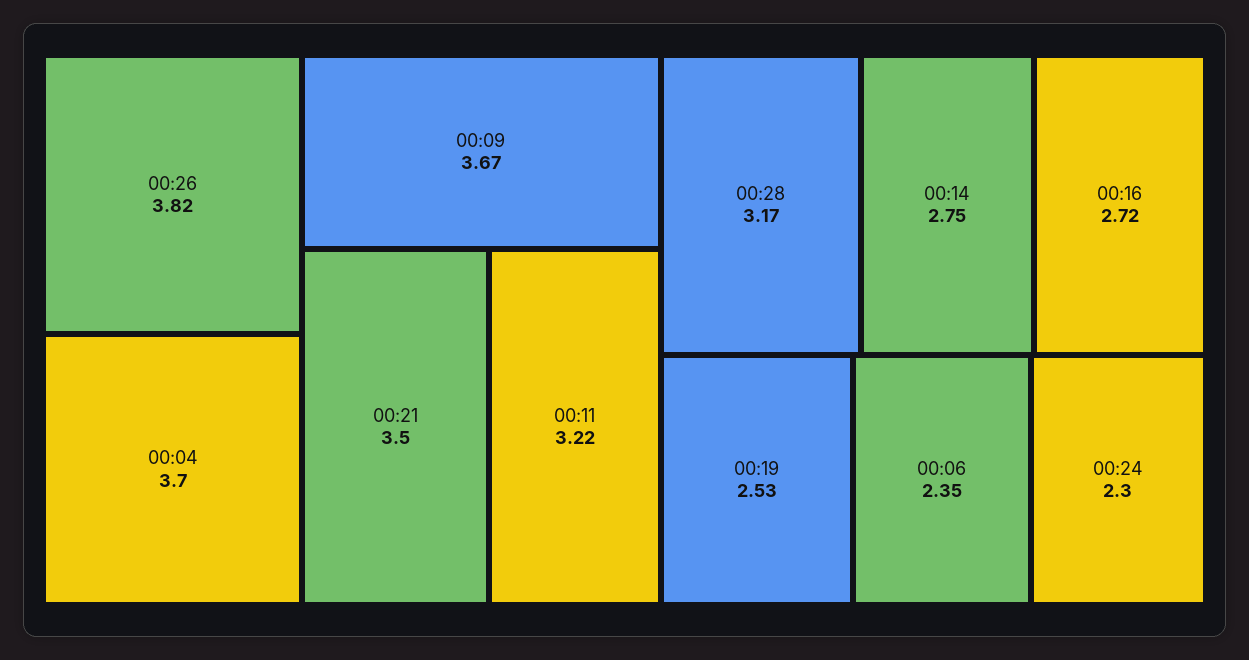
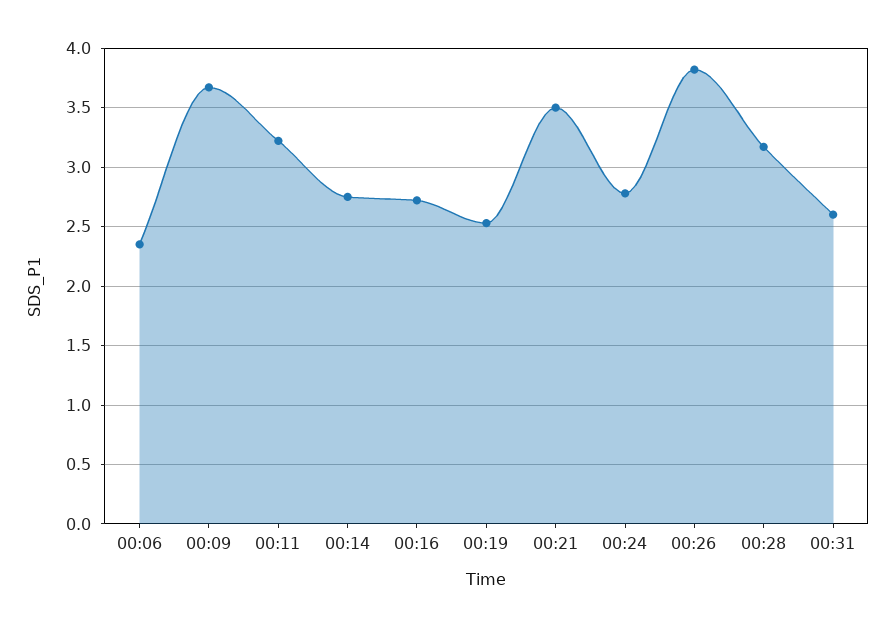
00:04: 3.7 -> none
00:24: 2.3 -> 2.8
00:31: none -> 2.6

